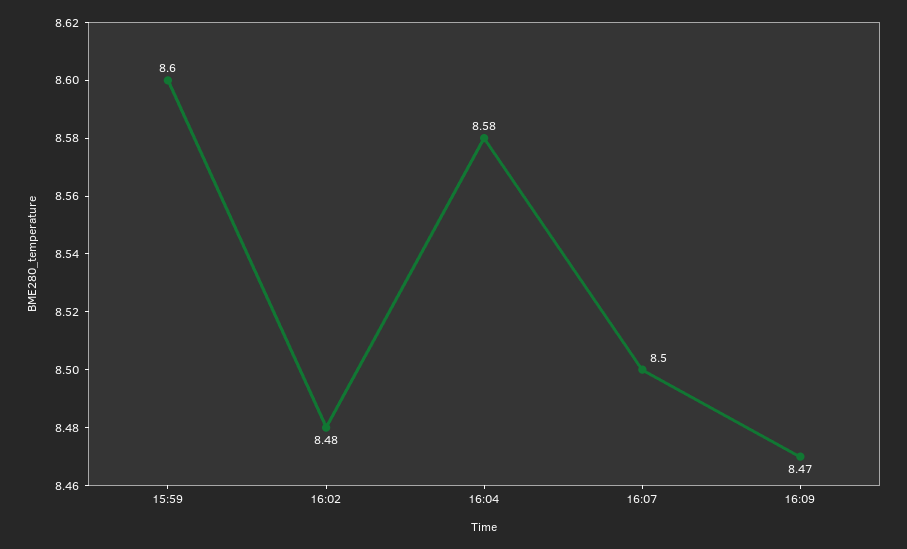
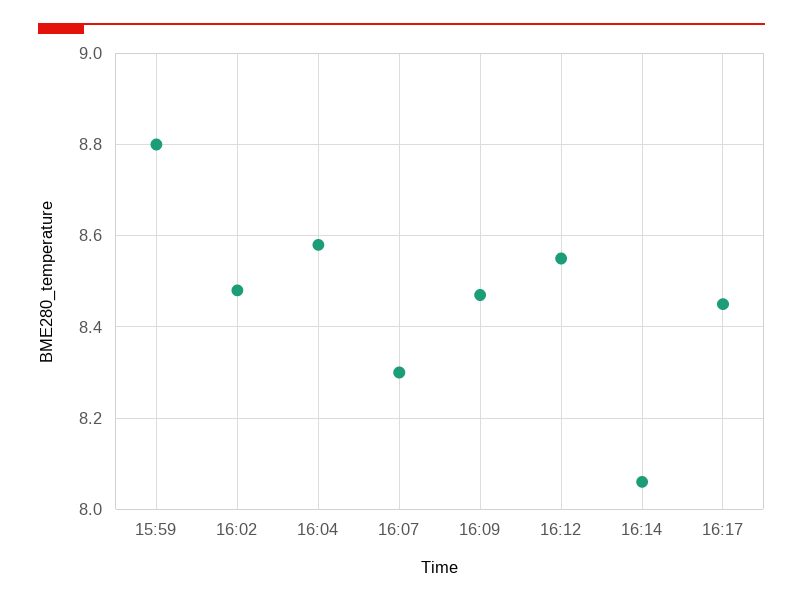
15:59: 8.6 -> 8.8
16:07: 8.5 -> 8.3
16:12: none -> 8.55
16:14: none -> 8.05
16:17: none -> 8.45

